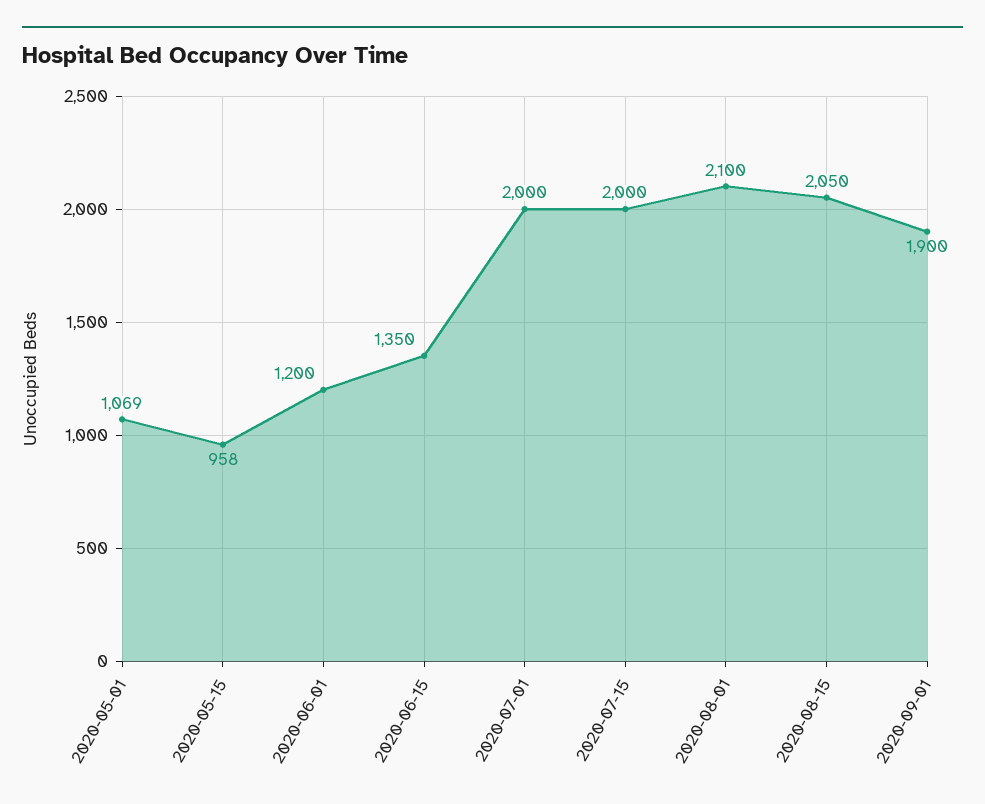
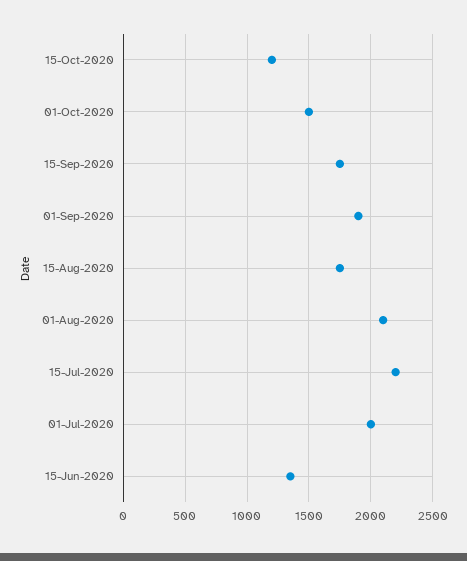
2020-05-01: 1069 -> none
2020-05-15: 958 -> none
2020-06-01: 1200 -> none
2020-07-15: 2000 -> 2200
2020-08-15: 2050 -> 1750
15-Oct-2020: none -> 1200
01-Oct-2020: none -> 1500
15-Sep-2020: none -> 1750

